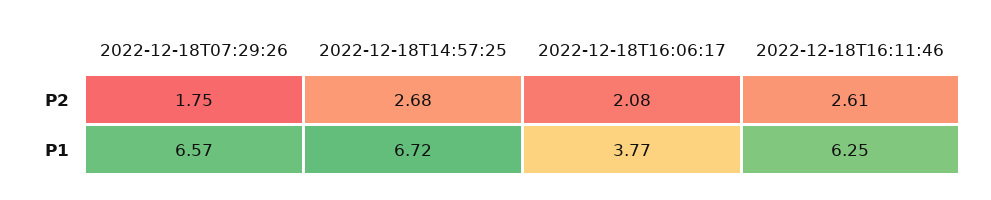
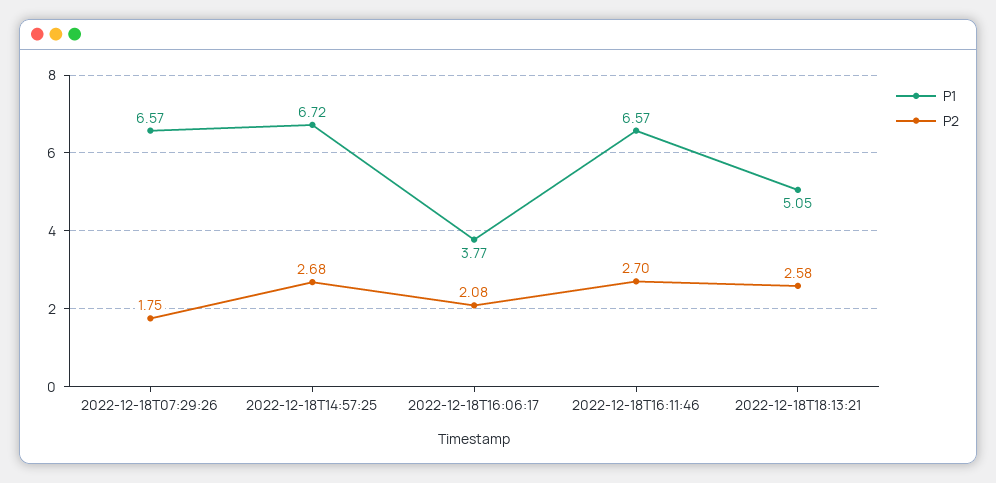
P2, 2022-12-18T16:11:46: 2.61 -> 2.7
P1, 2022-12-18T16:11:46: 6.25 -> 6.57
P1, 2022-12-18T18:13:21: none -> 5.05
P2, 2022-12-18T18:13:21: none -> 2.58

